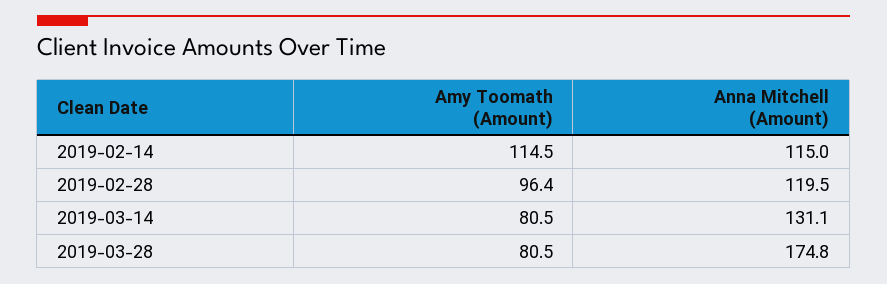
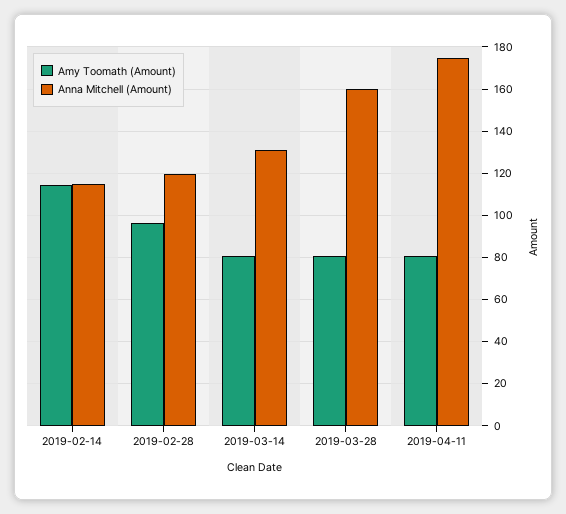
Anna Mitchell (Amount), 2019-03-28: 174.8 -> 160
Amy Toomath (Amount), 2019-04-11: none -> 80
Anna Mitchell (Amount), 2019-04-11: none -> 175

